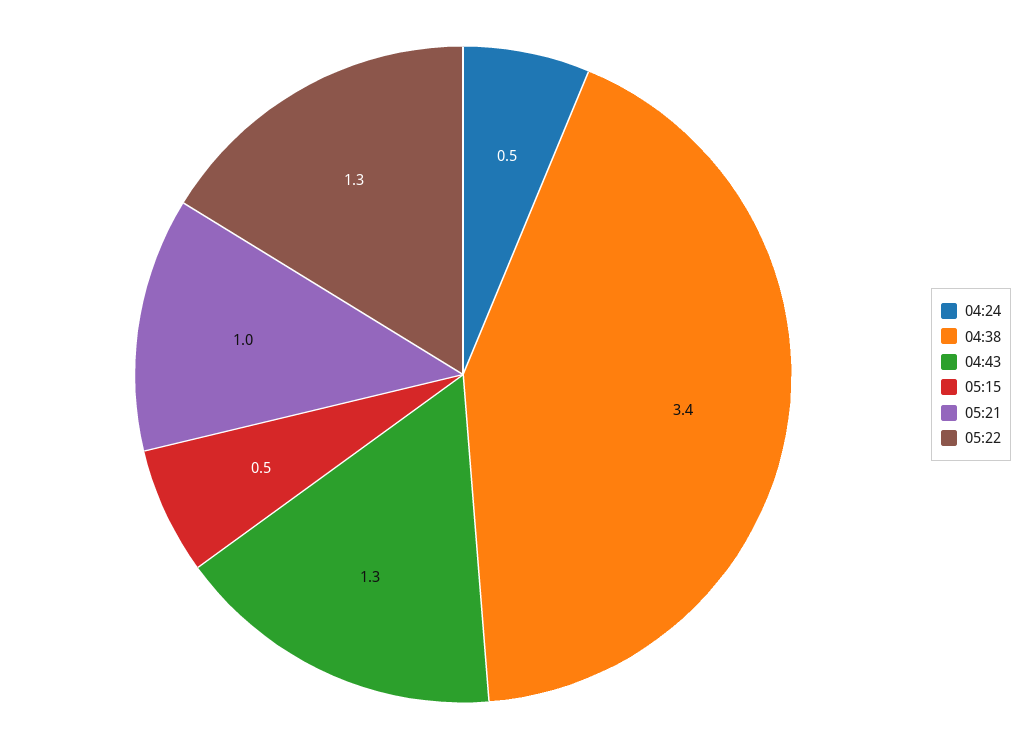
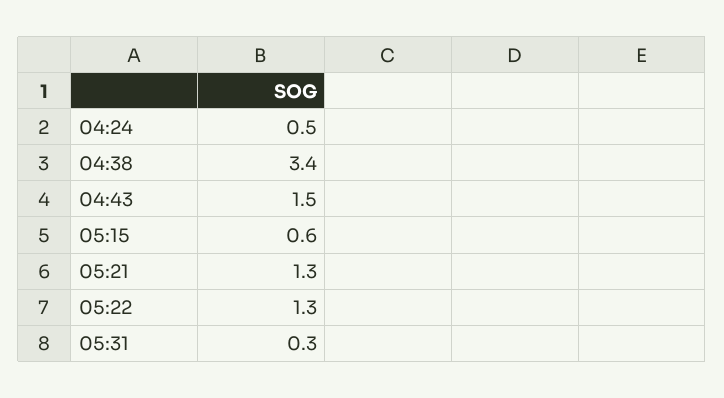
04:43: 1.3 -> 1.5
05:15: 0.5 -> 0.6
05:21: 1 -> 1.3
05:31: none -> 0.3

